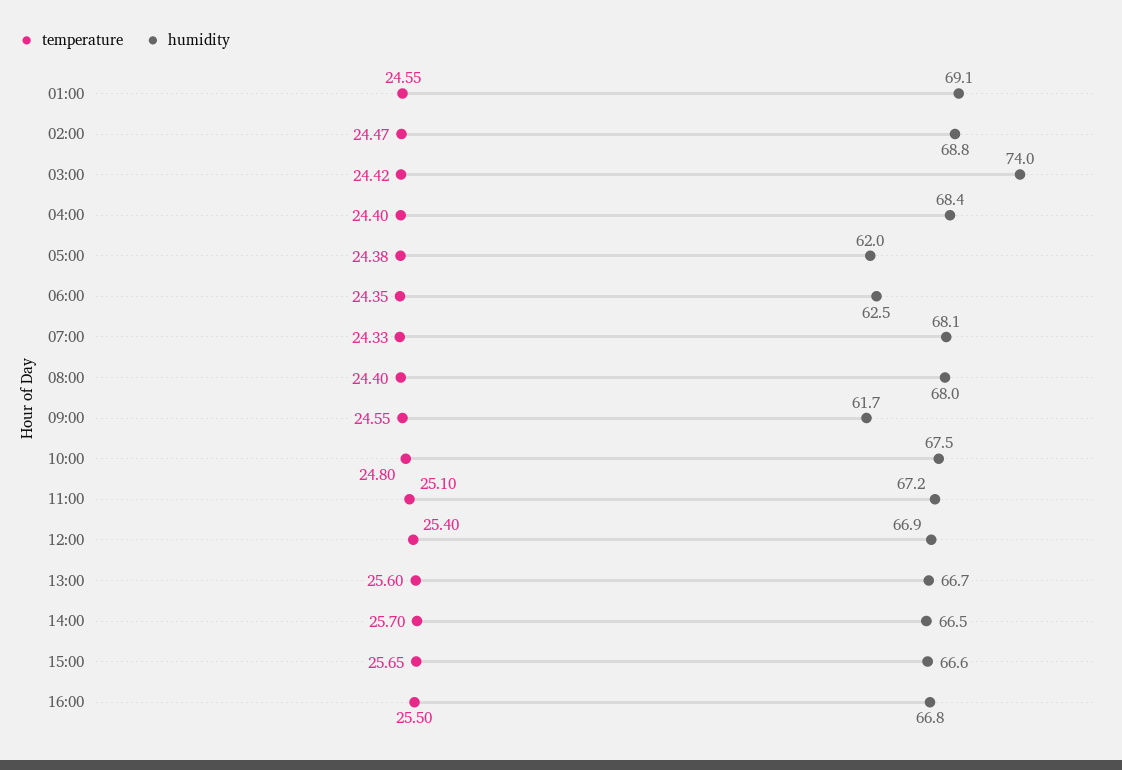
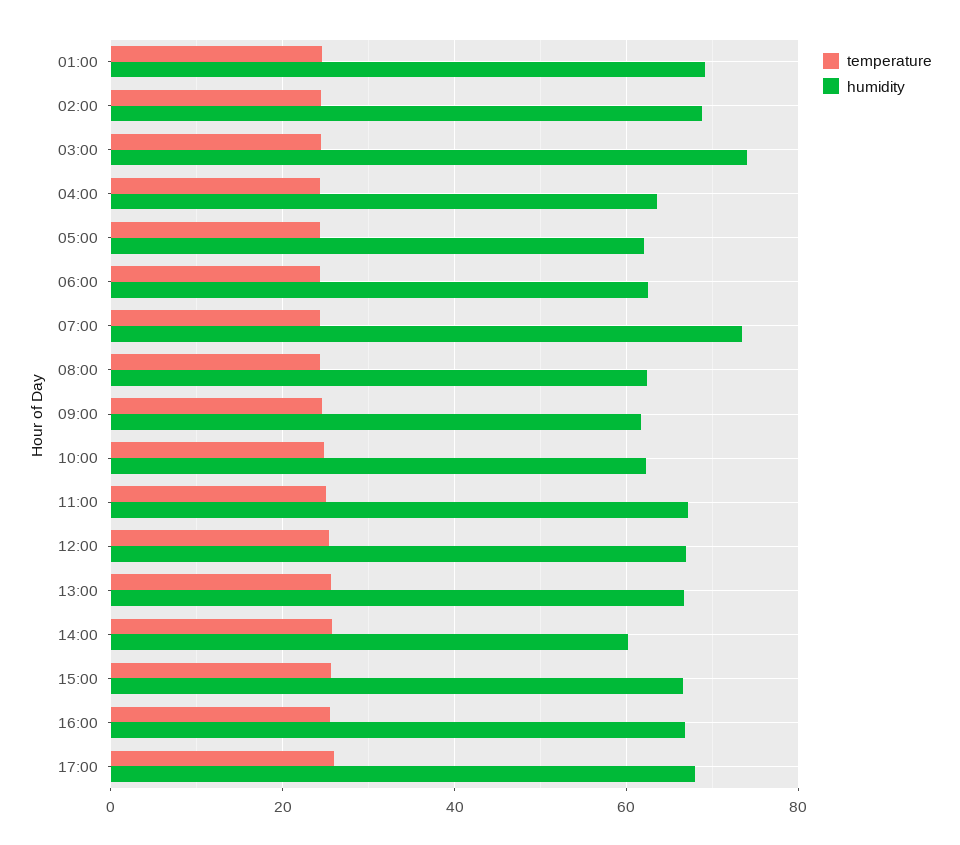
humidity, 04:00: 68.4 -> 64
humidity, 07:00: 68.1 -> 74
humidity, 08:00: 68 -> 62
humidity, 10:00: 67.5 -> 62
humidity, 14:00: 66.5 -> 60
temperature, 17:00: none -> 26
humidity, 17:00: none -> 68

